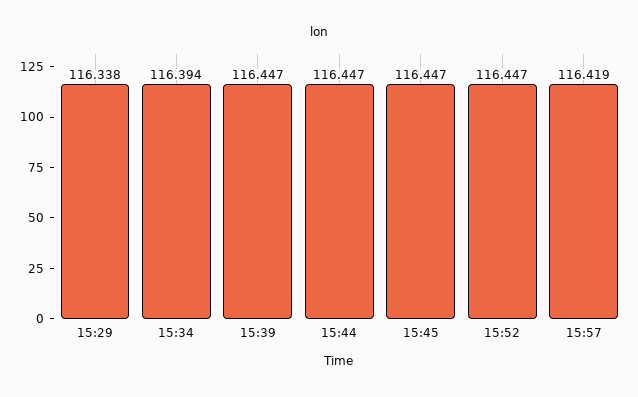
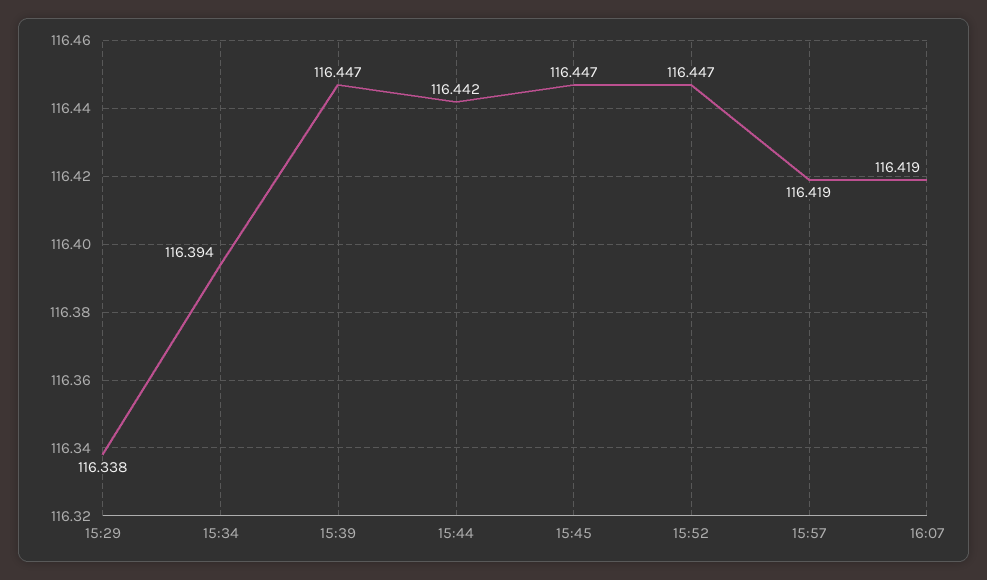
15:44: 116.447 -> 116.442
16:07: none -> 116.419

